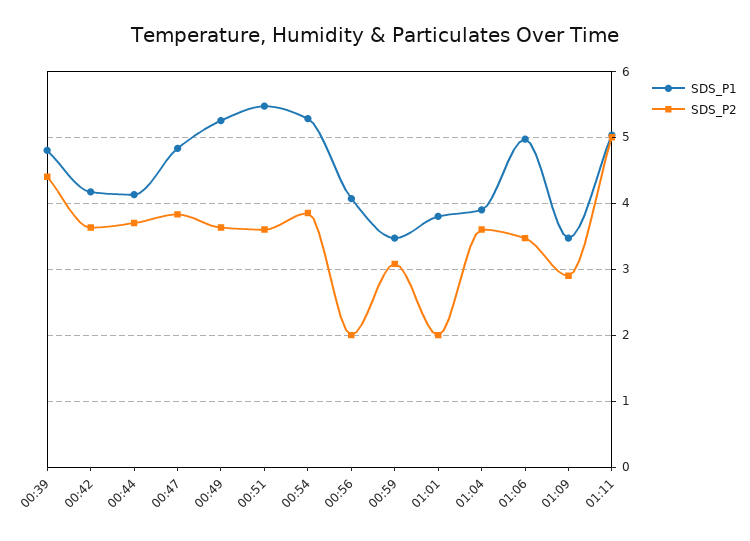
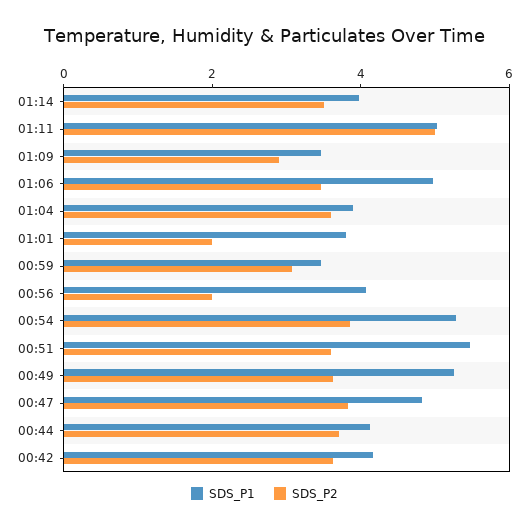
SDS_P1, 00:39: 4.8 -> none
SDS_P2, 00:39: 4.4 -> none
SDS_P1, 01:14: none -> 4
SDS_P2, 01:14: none -> 3.5

